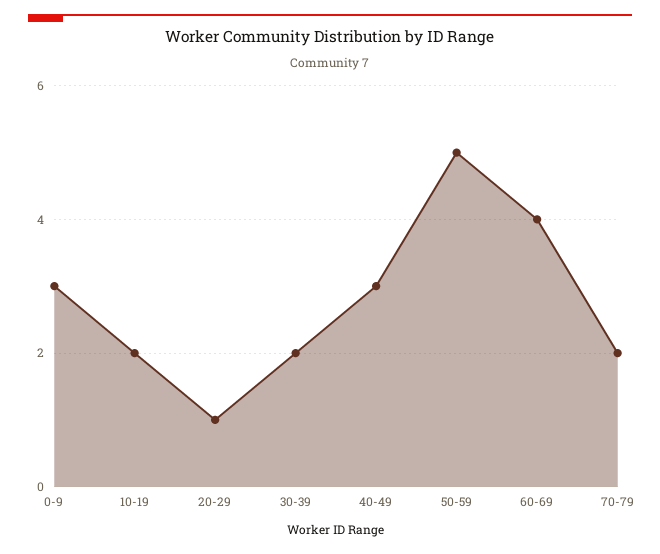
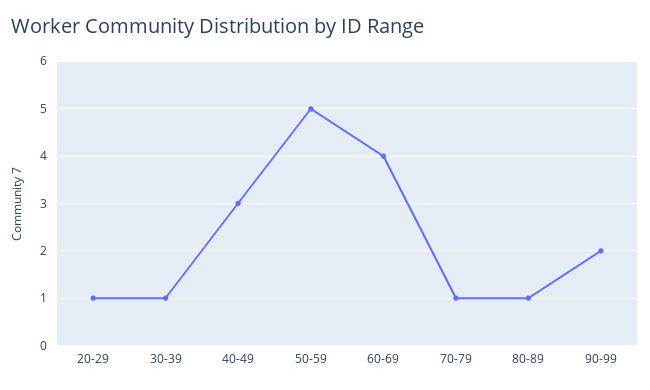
0-9: 3 -> none
10-19: 2 -> none
30-39: 2 -> 1
70-79: 2 -> 1
80-89: none -> 1
90-99: none -> 2

